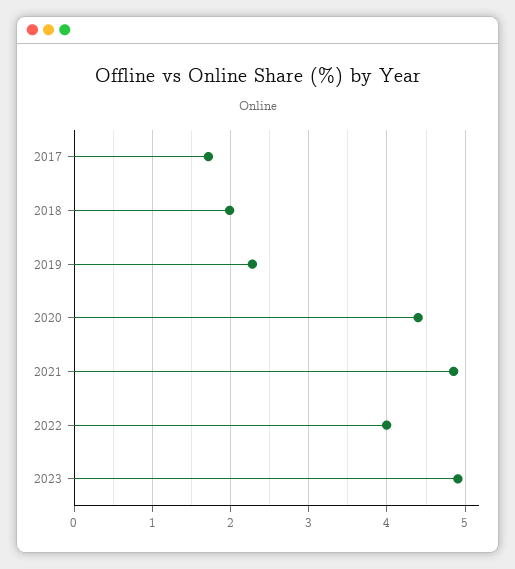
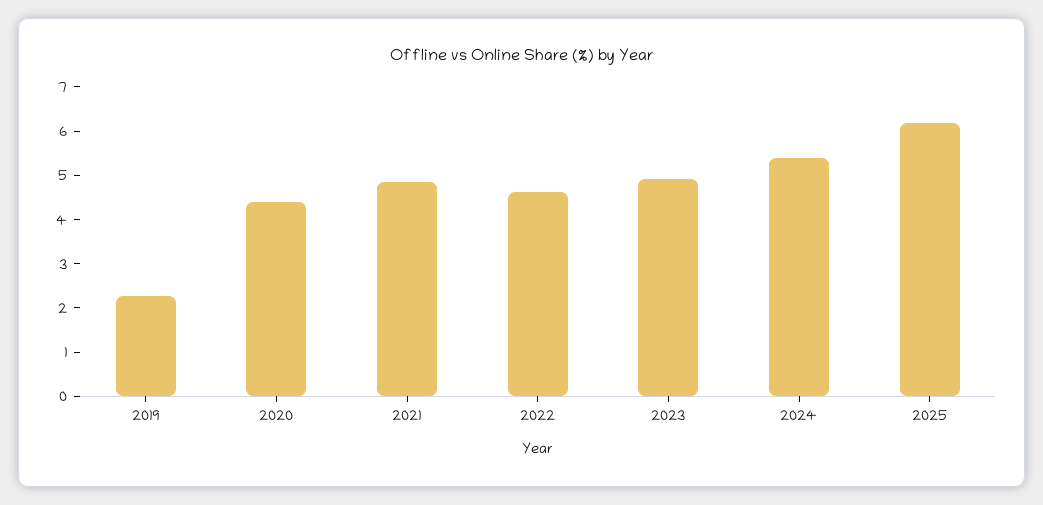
2017: 1.7 -> none
2018: 2 -> none
2022: 4 -> 4.6
2024: none -> 5.4
2025: none -> 6.2

